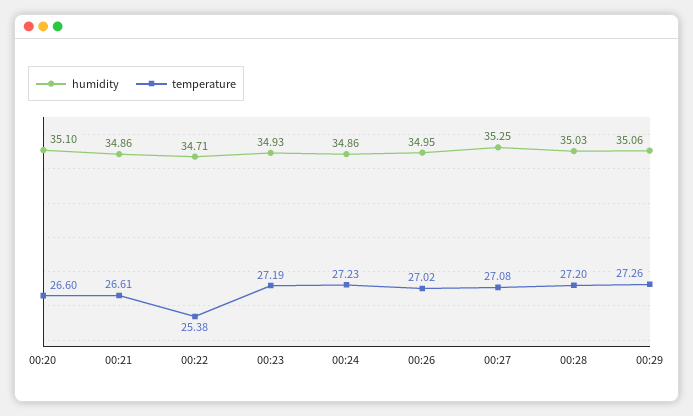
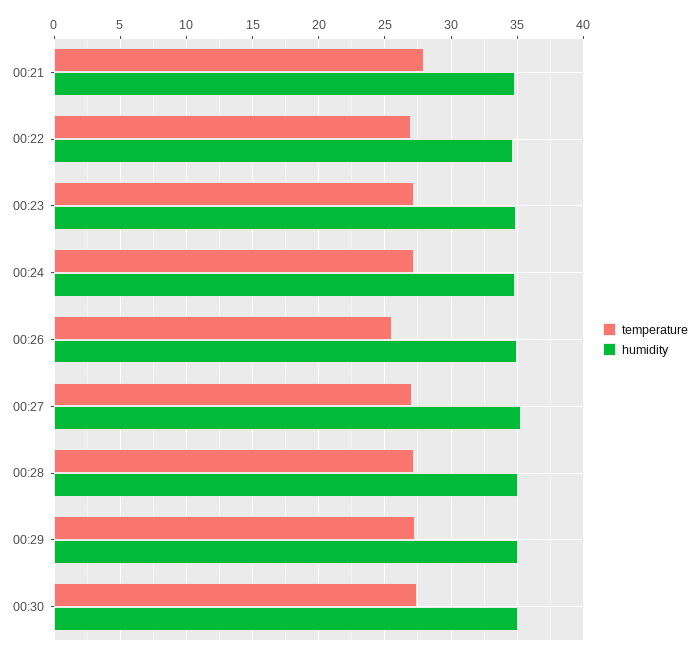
humidity, 00:20: 35.1 -> none
temperature, 00:20: 26.6 -> none
temperature, 00:21: 26.61 -> 28
temperature, 00:22: 25.38 -> 27
temperature, 00:26: 27.02 -> 25.5
temperature, 00:30: none -> 27.5
humidity, 00:30: none -> 35

